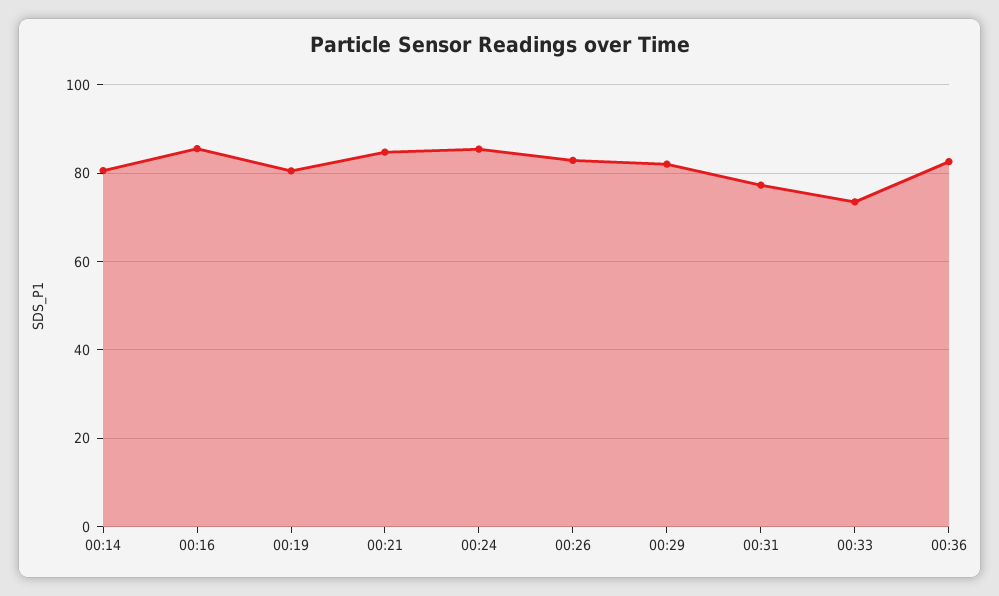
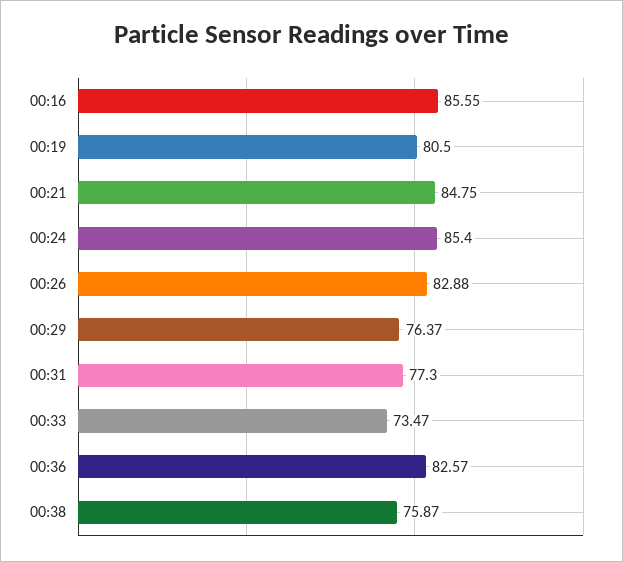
00:14: 80 -> none
00:29: 82 -> 76.37
00:38: none -> 75.87

